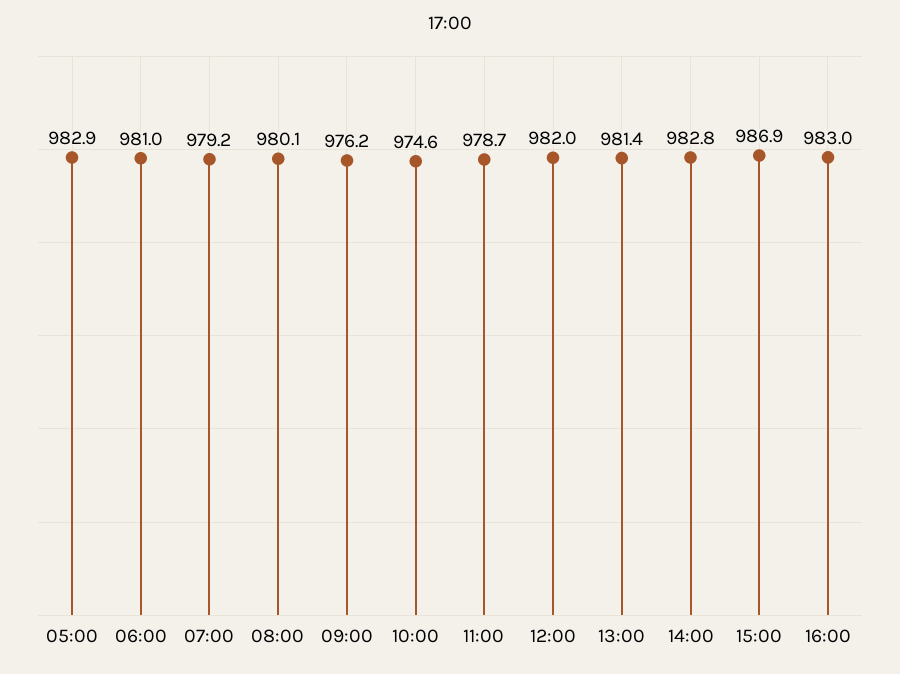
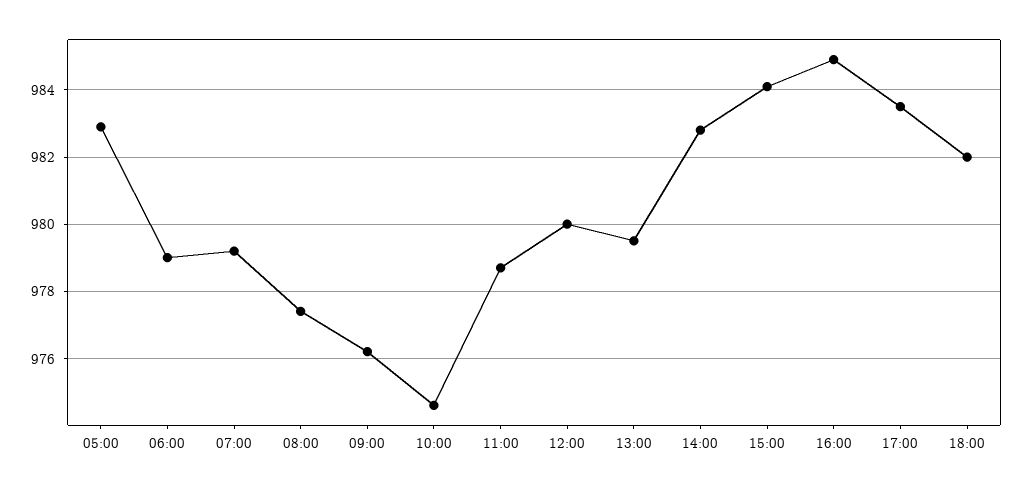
06:00: 981 -> 979
08:00: 980.1 -> 977.5
12:00: 982 -> 980
13:00: 981.4 -> 979.5
15:00: 986.9 -> 984
16:00: 983 -> 985
17:00: none -> 983.5
18:00: none -> 982

